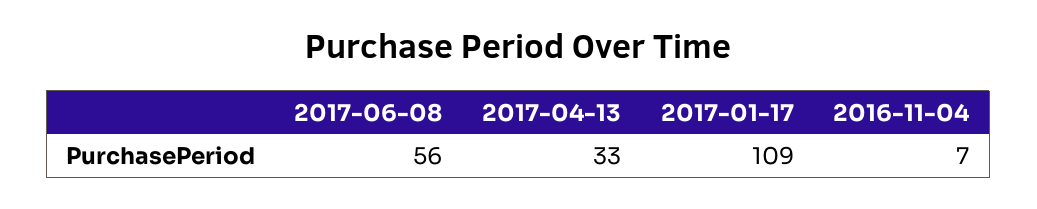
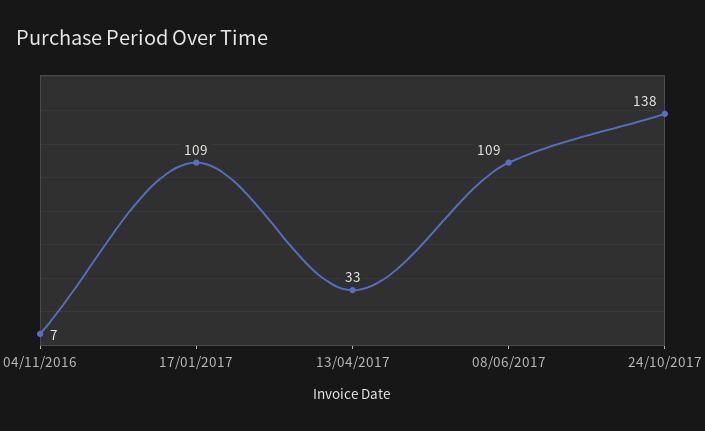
2017-06-08: 56 -> 109
24/10/2017: none -> 138

